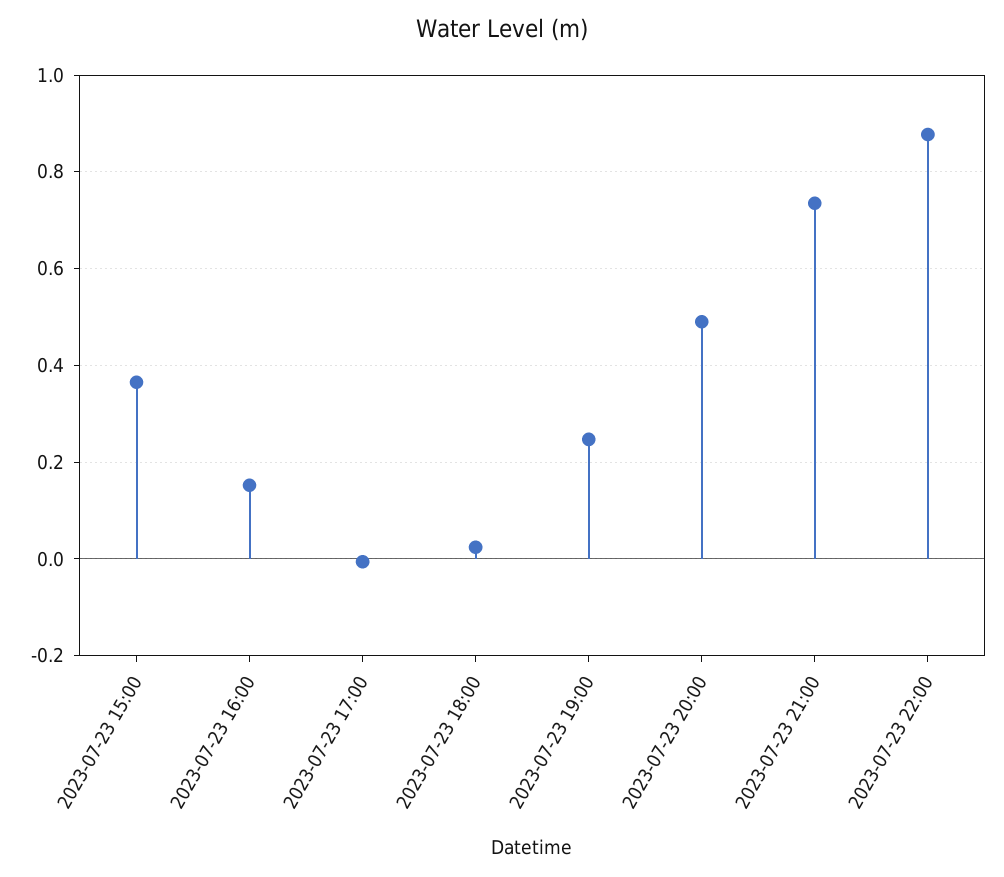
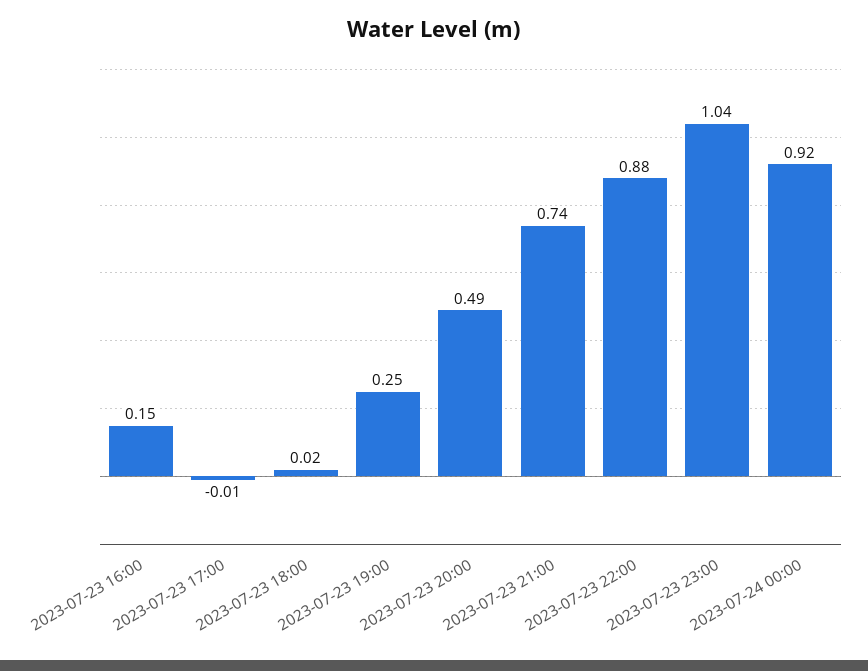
2023-07-23 15:00: 0.36 -> none
2023-07-23 23:00: none -> 1.04
2023-07-24 00:00: none -> 0.92

